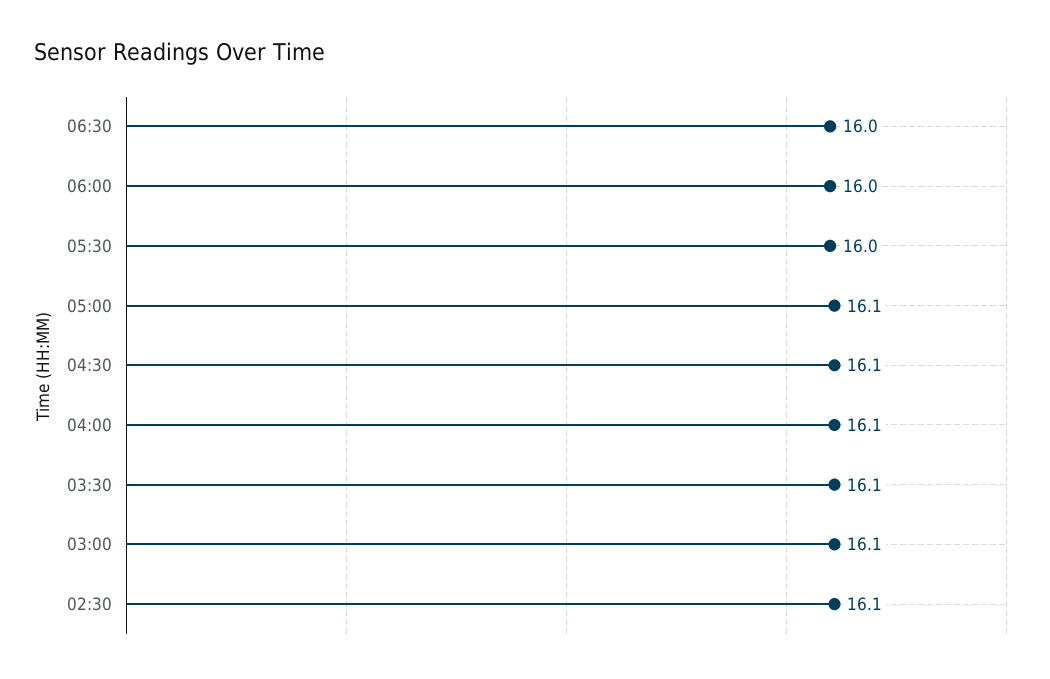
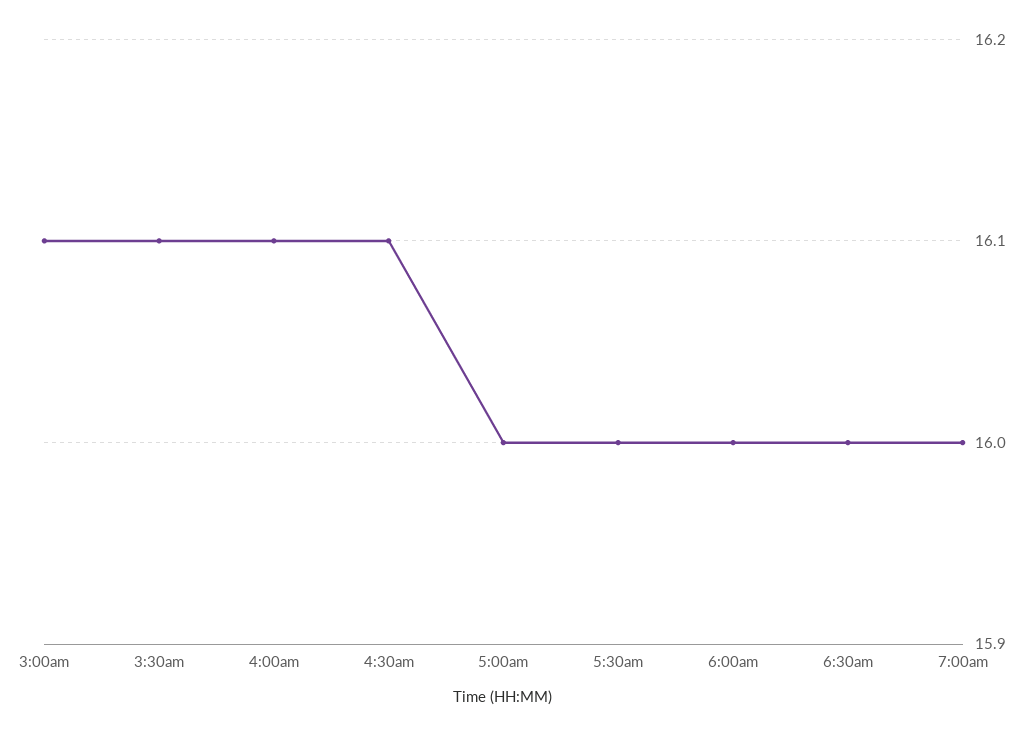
05:00: 16.1 -> 16
02:30: 16.1 -> none
7:00am: none -> 16

